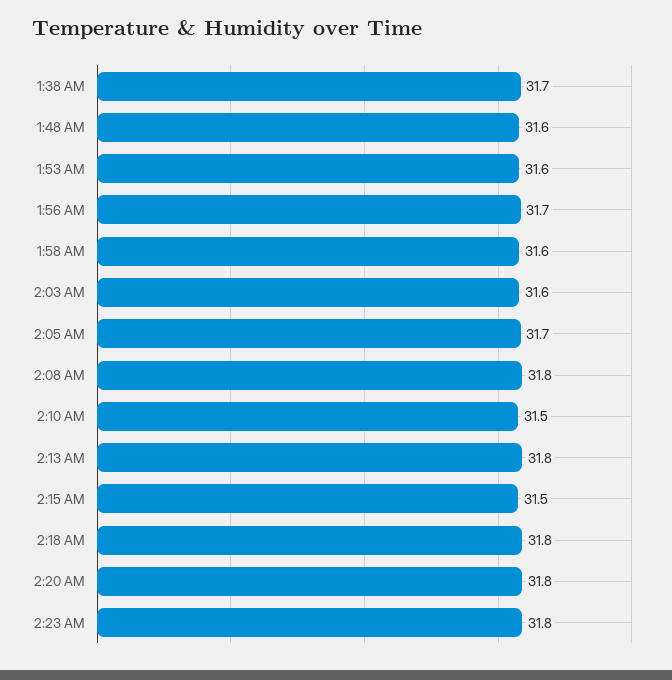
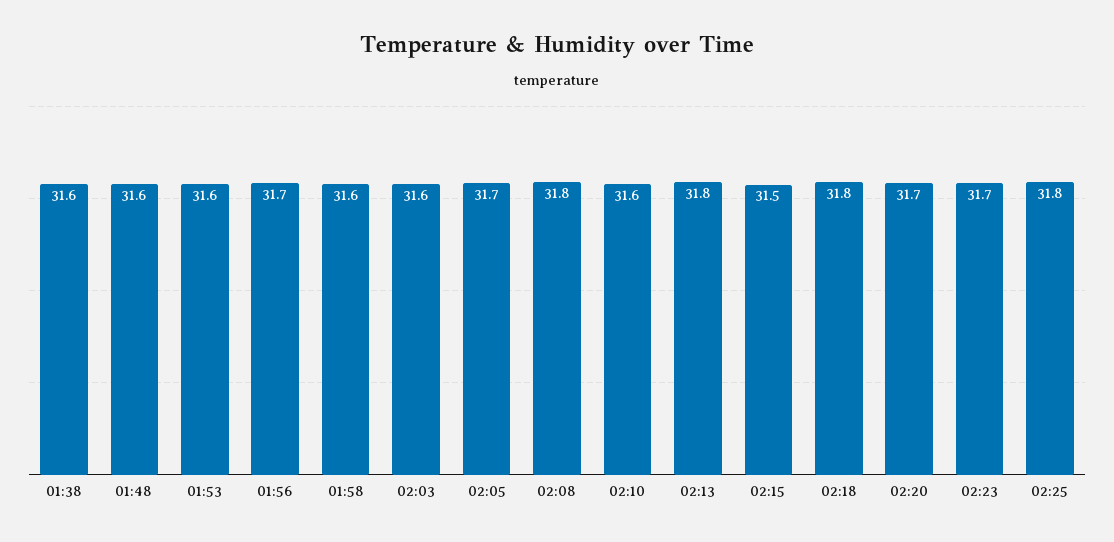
1:38 AM: 31.7 -> 31.6
2:10 AM: 31.5 -> 31.6
2:20 AM: 31.8 -> 31.7
2:23 AM: 31.8 -> 31.7
02:25: none -> 31.8

